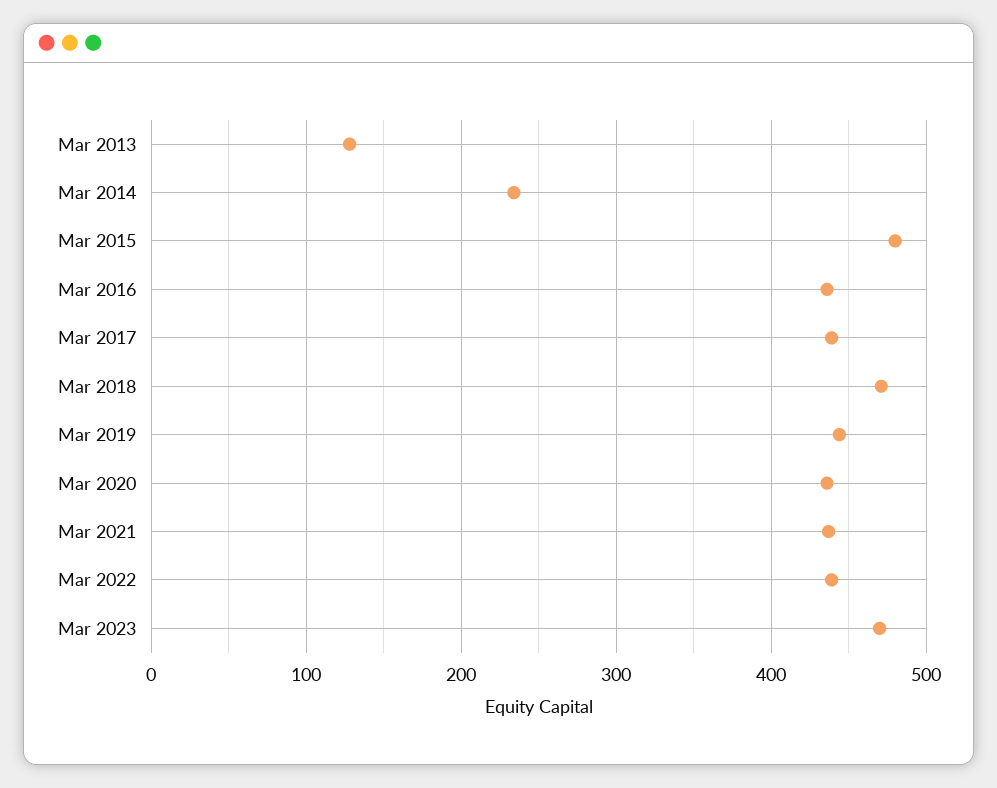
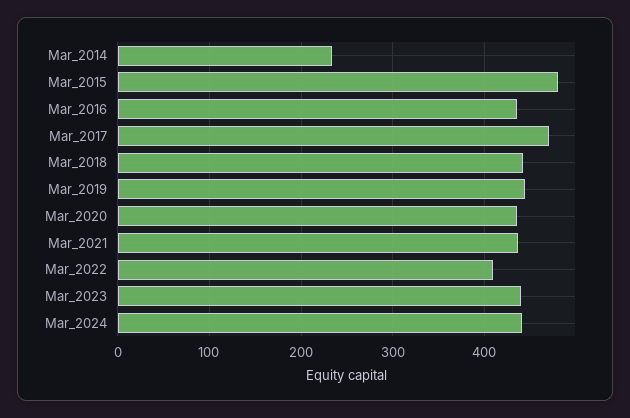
Mar 2013: 130 -> none
Mar 2017: 440 -> 470
Mar 2018: 470 -> 440
Mar 2022: 440 -> 410
Mar 2023: 470 -> 440
Mar_2024: none -> 440

